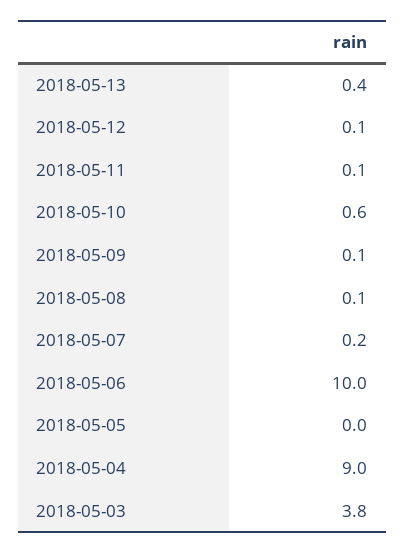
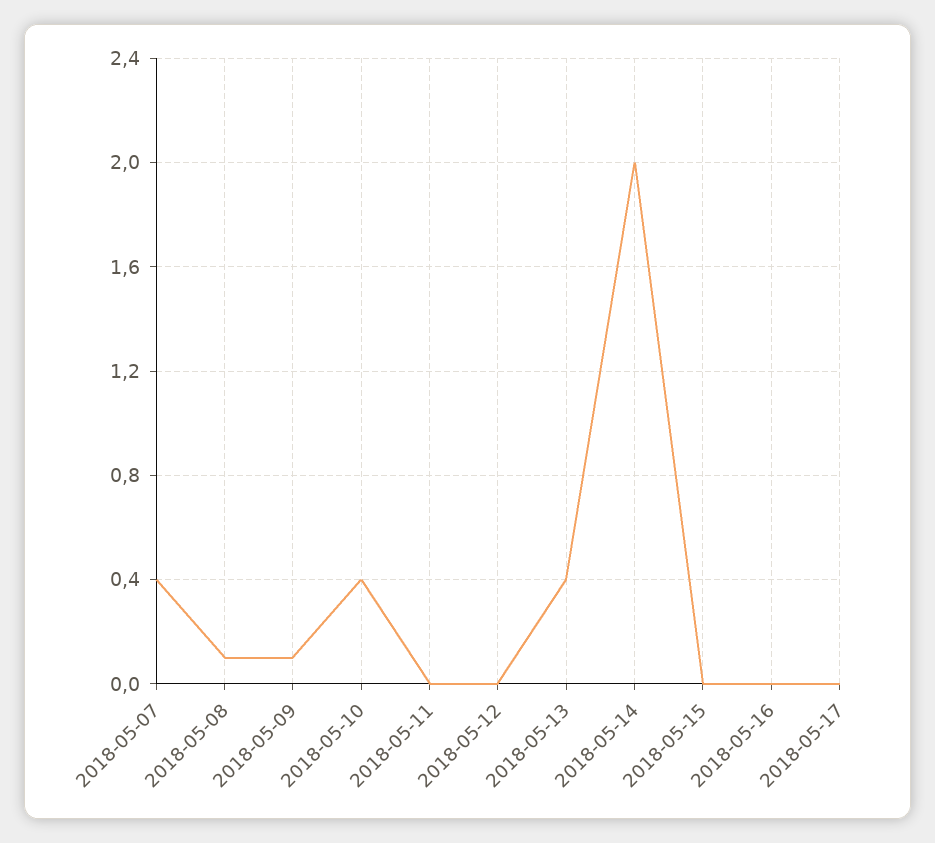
2018-05-12: 0.1 -> 0
2018-05-11: 0.1 -> 0
2018-05-10: 0.6 -> 0.4
2018-05-07: 0.2 -> 0.4
2018-05-06: 10 -> none
2018-05-05: 0 -> none
2018-05-04: 9 -> none
2018-05-03: 3.8 -> none
2018-05-14: none -> 2
2018-05-15: none -> 0
2018-05-16: none -> 0
2018-05-17: none -> 0

